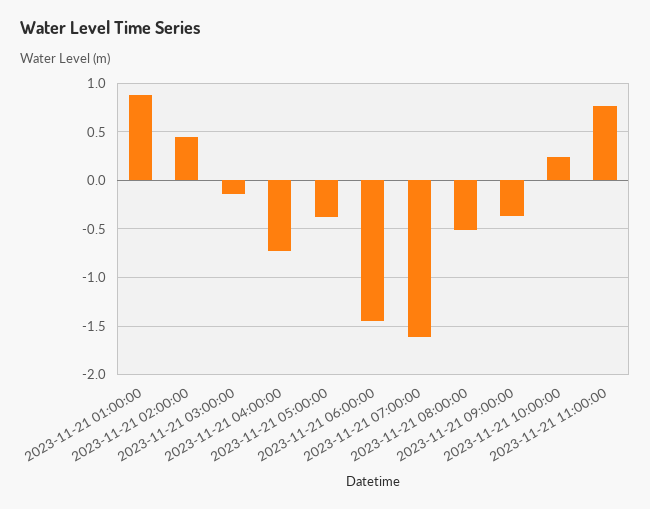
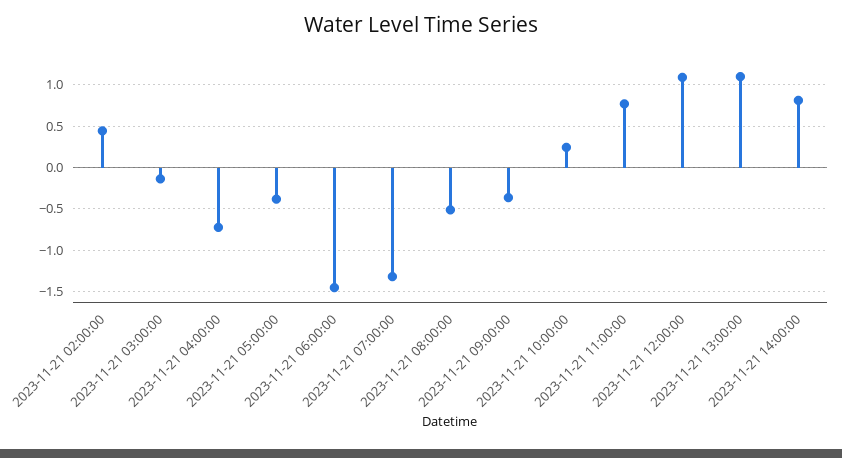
2023-11-21 01:00:00: 0.9 -> none
2023-11-21 07:00:00: -1.6 -> -1.3
2023-11-21 12:00:00: none -> 1.1
2023-11-21 13:00:00: none -> 1.1
2023-11-21 14:00:00: none -> 0.8

